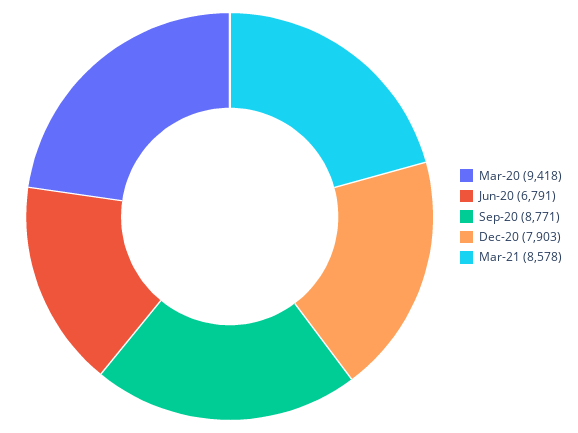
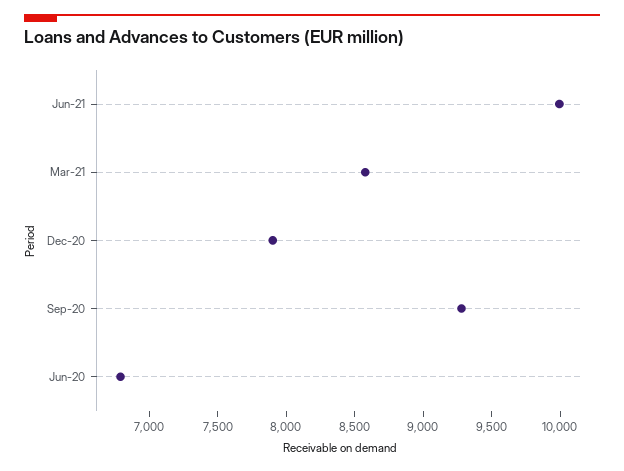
Mar-20: 9418 -> none
Sep-20: 8771 -> 9300
Jun-21: none -> 10000

